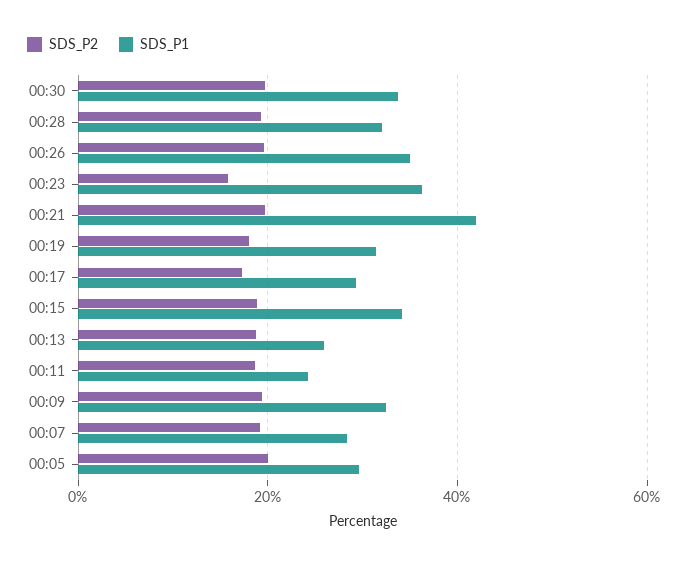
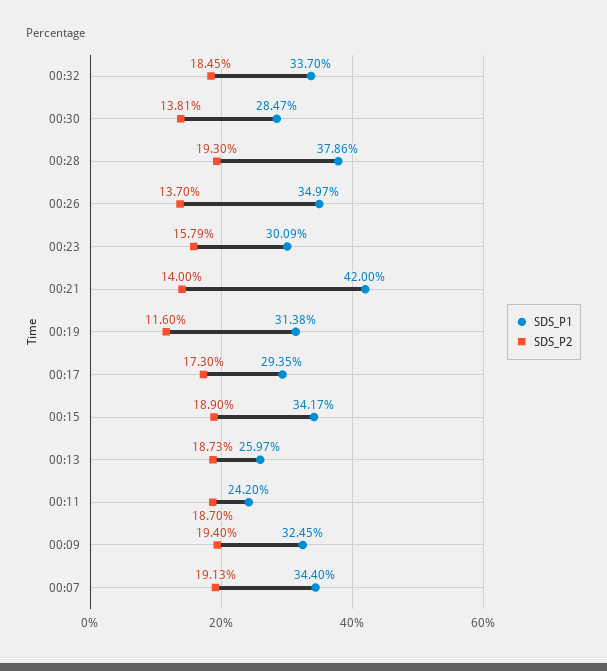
SDS_P2, 00:30: 20 -> 13.81
SDS_P1, 00:30: 34 -> 28.47
SDS_P1, 00:28: 32 -> 37.86
SDS_P2, 00:26: 20 -> 13.7
SDS_P1, 00:23: 36 -> 30.09
SDS_P2, 00:21: 20 -> 14
SDS_P2, 00:19: 18 -> 11.6
SDS_P1, 00:07: 28 -> 34.4
SDS_P2, 00:05: 20 -> none
SDS_P1, 00:05: 30 -> none
SDS_P1, 00:32: none -> 33.7
SDS_P2, 00:32: none -> 18.45

